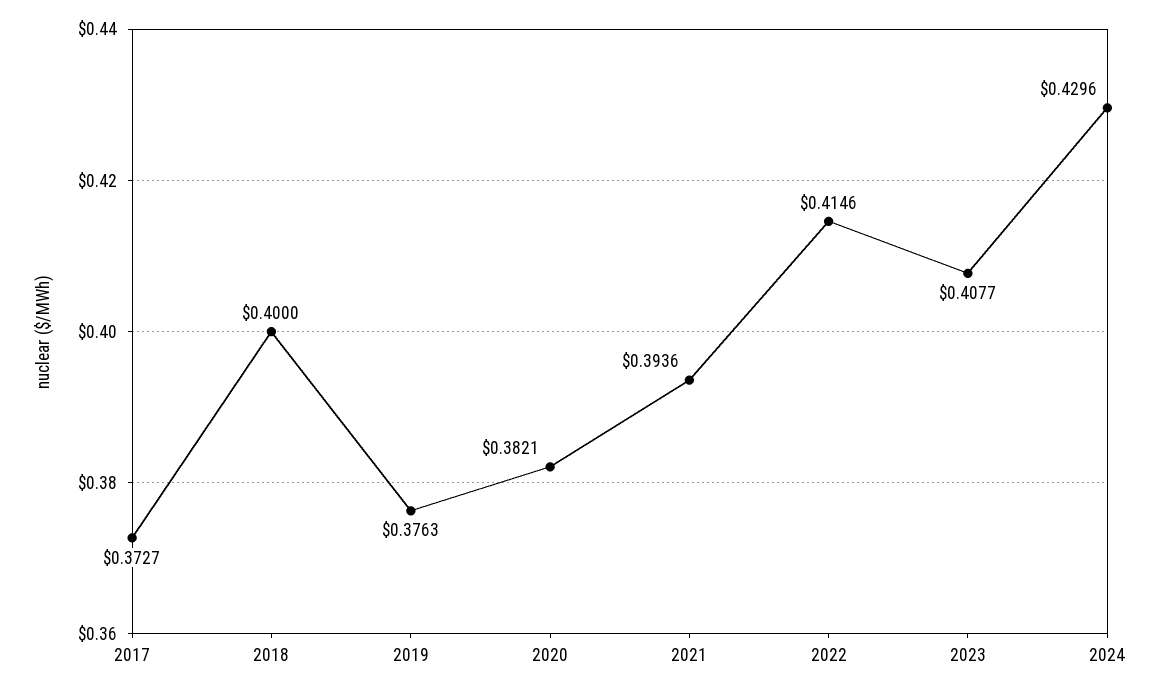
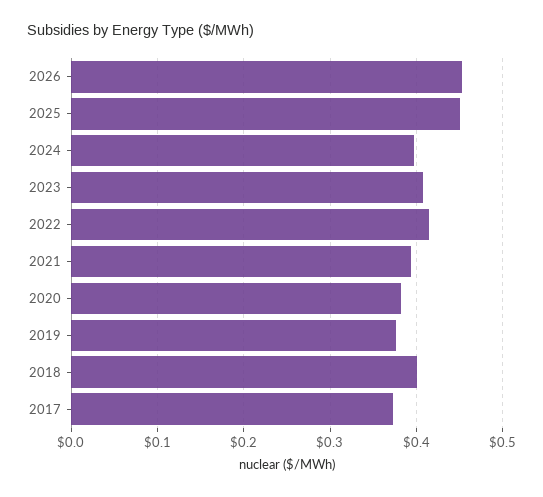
2024: 0.4296 -> 0.4
2026: none -> 0.45
2025: none -> 0.45

